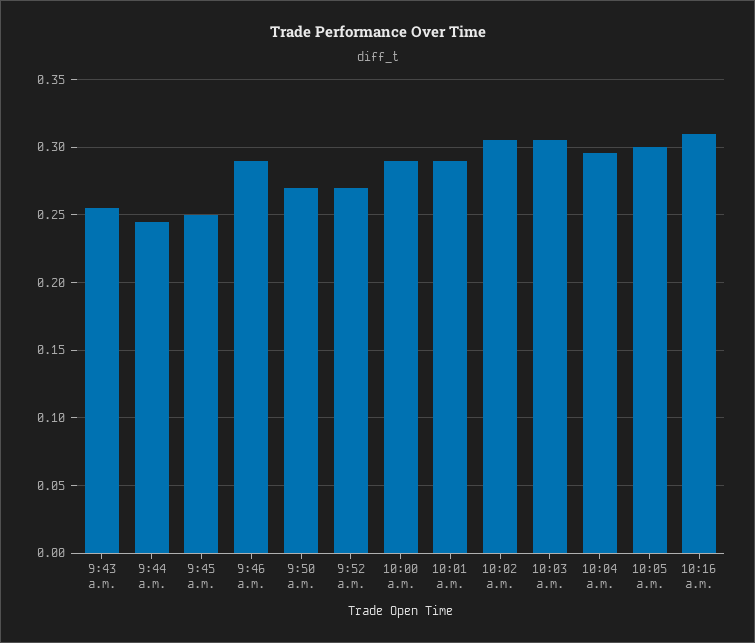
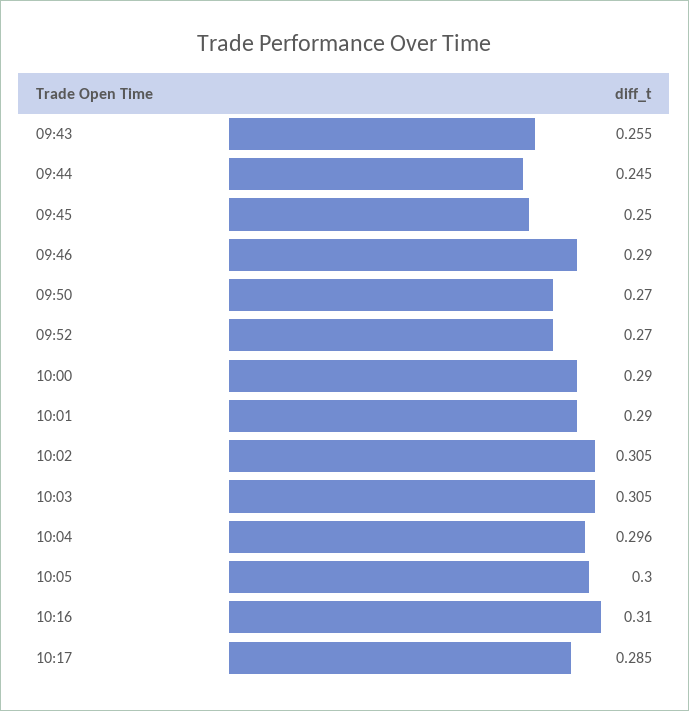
10:17: none -> 0.285

